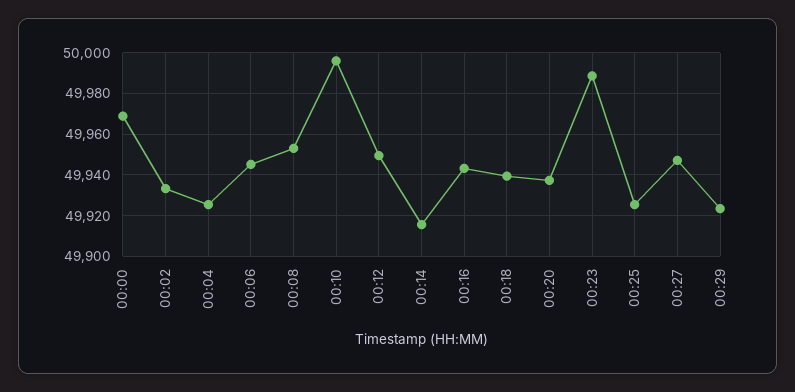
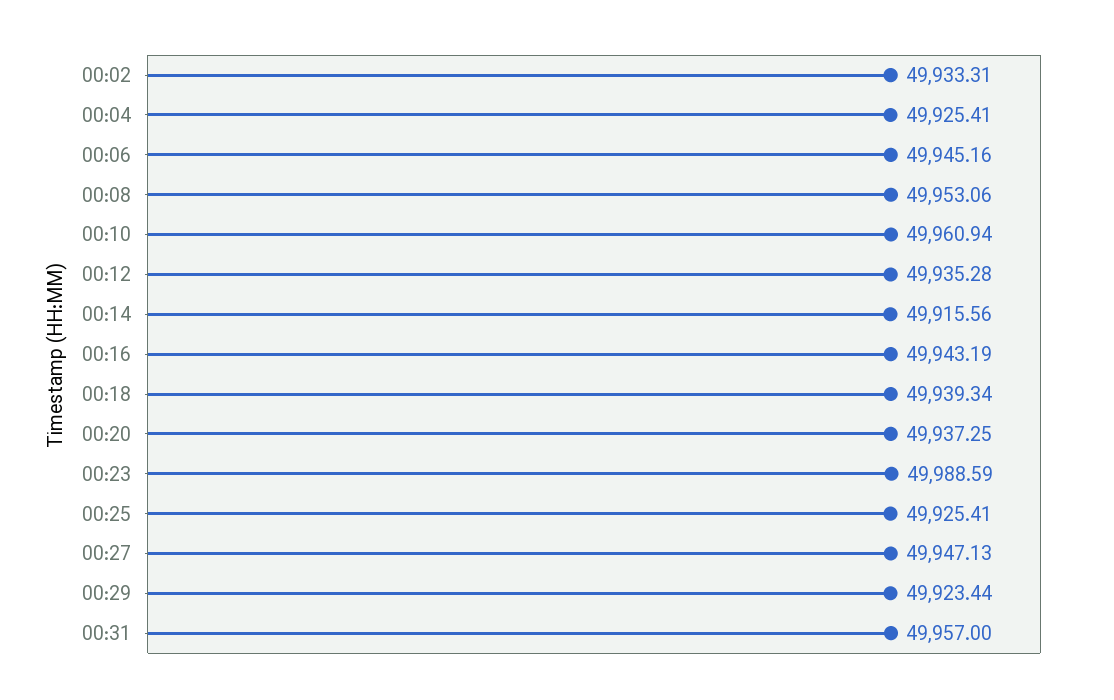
00:00: 49970 -> none
00:10: 49995 -> 49960.94
00:12: 49950 -> 49935.28
00:31: none -> 49957

